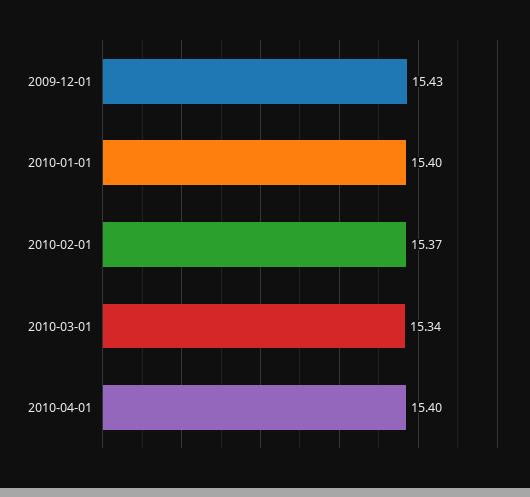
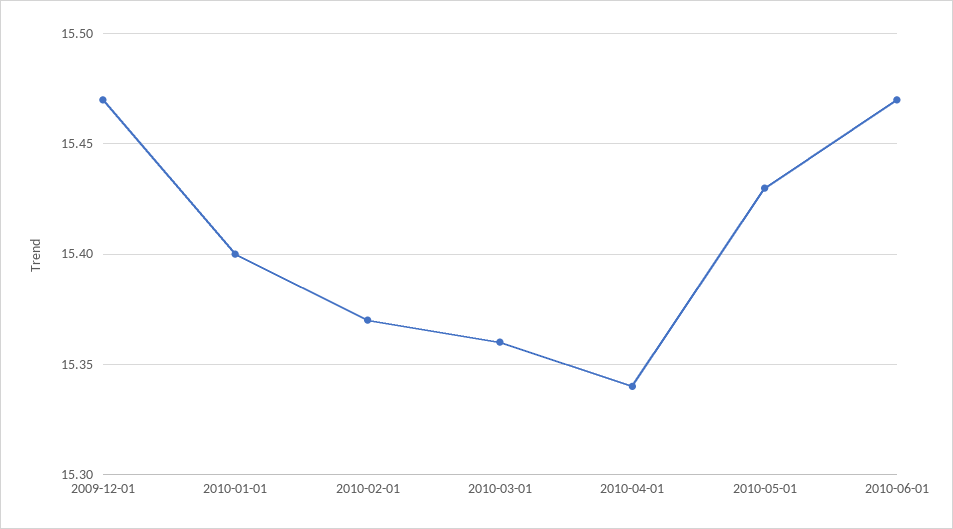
2009-12-01: 15.43 -> 15.47
2010-03-01: 15.34 -> 15.36
2010-04-01: 15.4 -> 15.34
2010-05-01: none -> 15.43
2010-06-01: none -> 15.47

